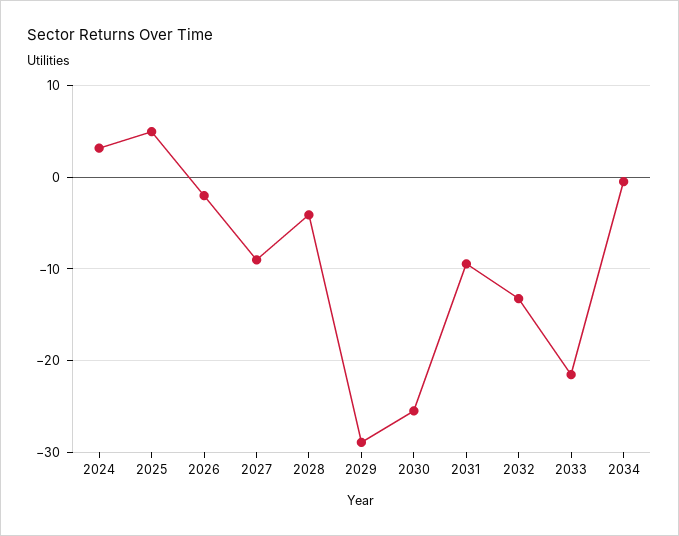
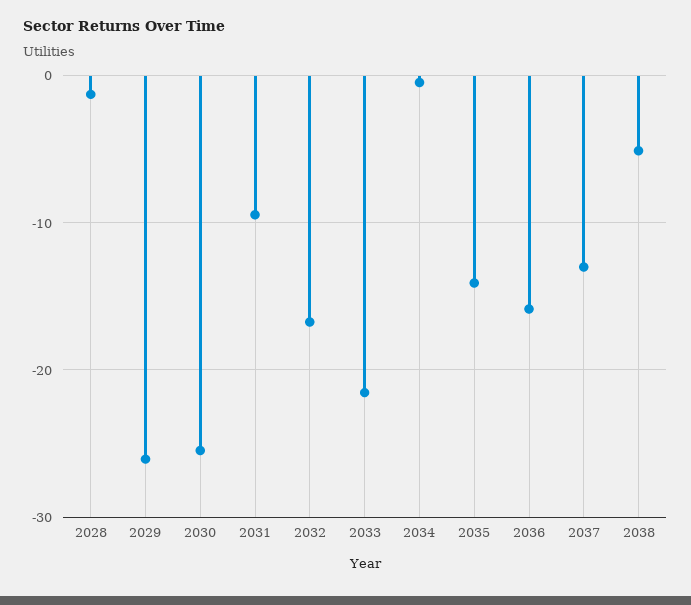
2024: 3 -> none
2025: 5 -> none
2026: -2 -> none
2027: -9 -> none
2028: -4 -> -1
2029: -29 -> -26
2032: -13 -> -17
2035: none -> -14
2036: none -> -16
2037: none -> -13
2038: none -> -5

